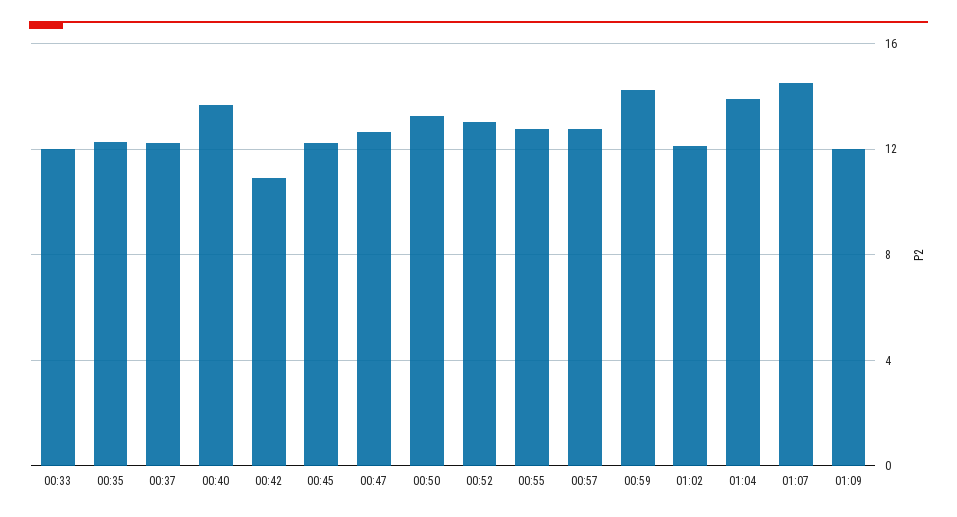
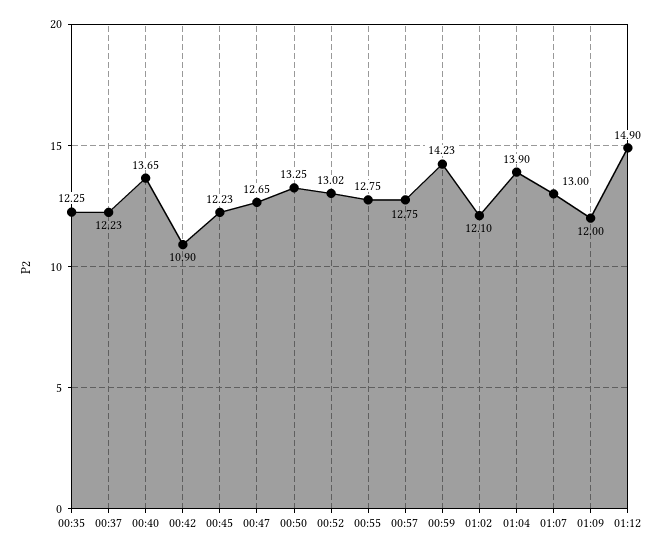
00:33: 12 -> none
01:07: 14.5 -> 13
01:12: none -> 14.9

